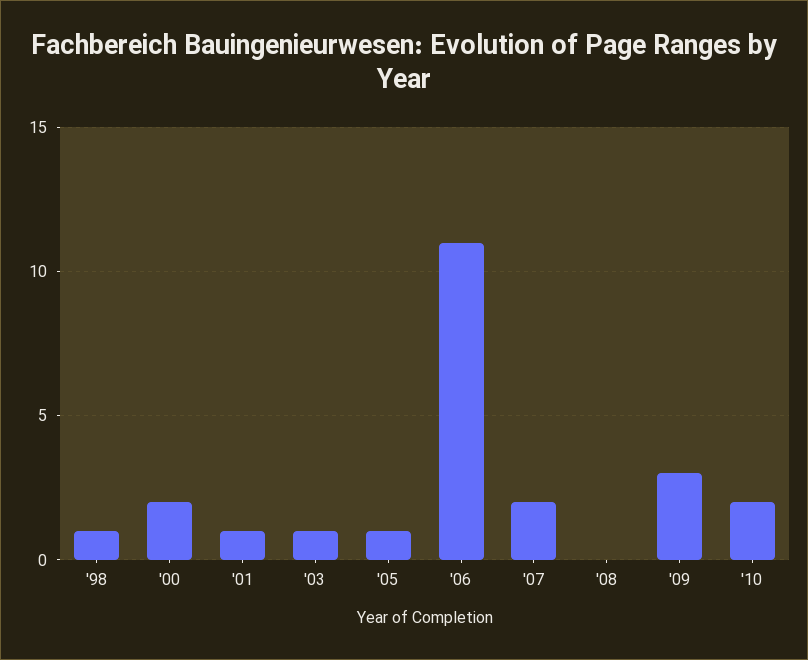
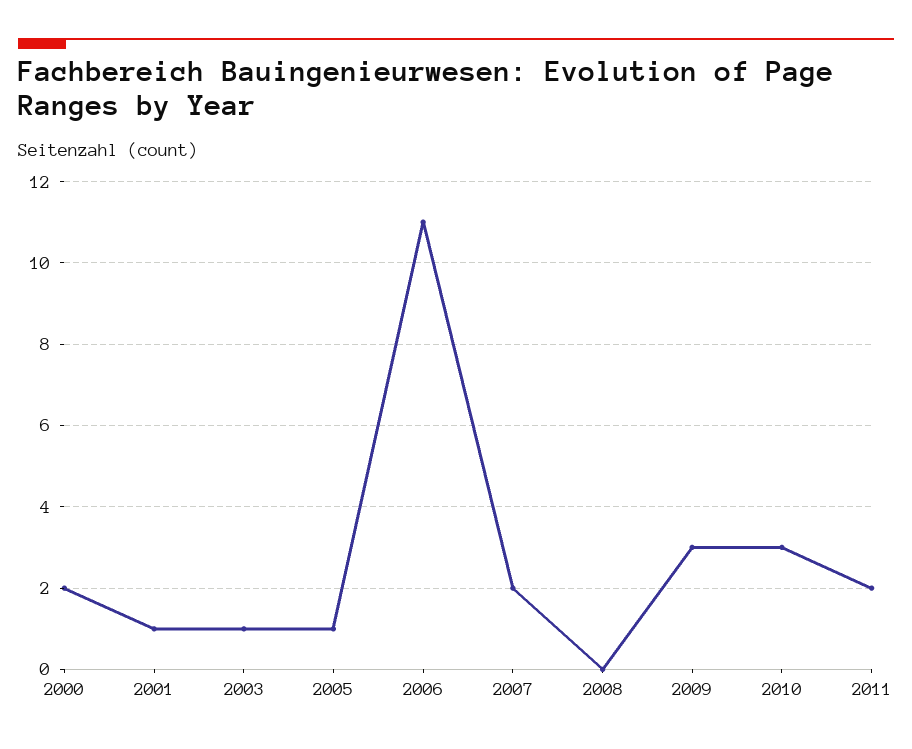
'98: 1 -> none
'10: 2 -> 3
2011: none -> 2

